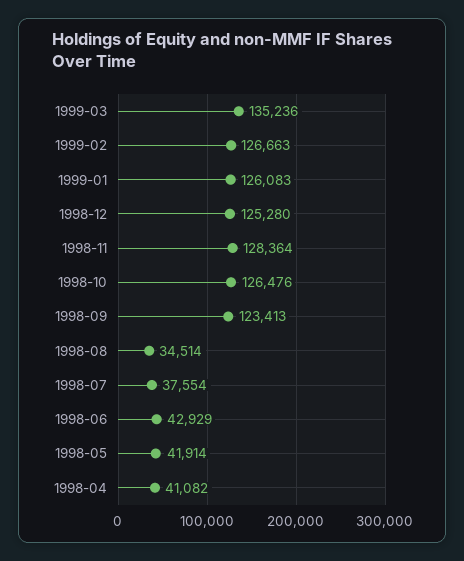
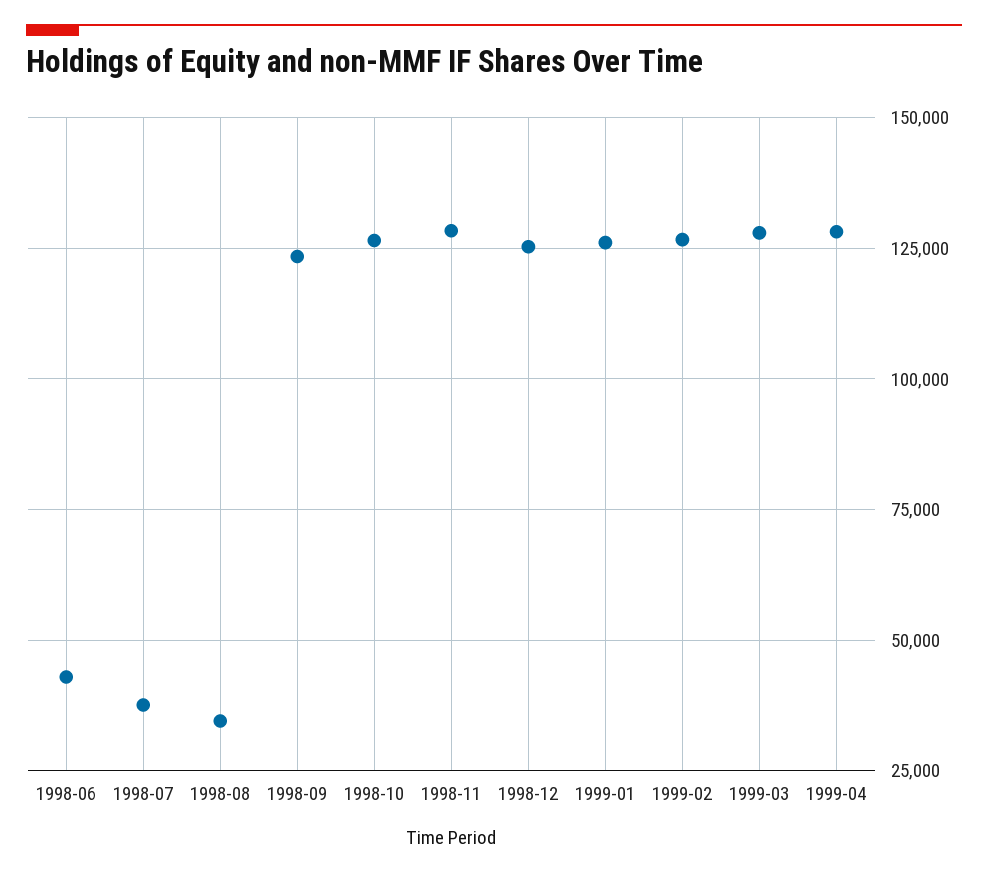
1999-03: 135236 -> 127500
1998-05: 41914 -> none
1998-04: 41082 -> none
1999-04: none -> 127500

